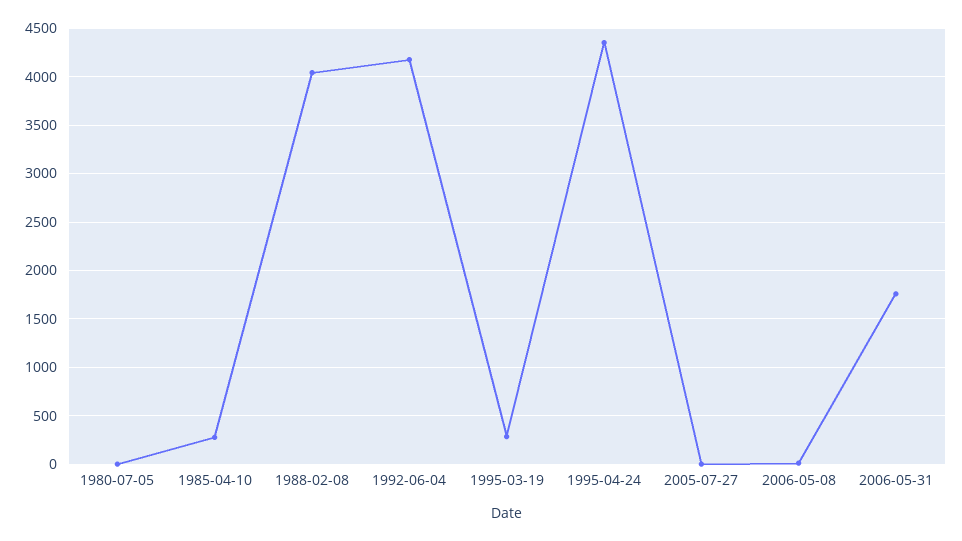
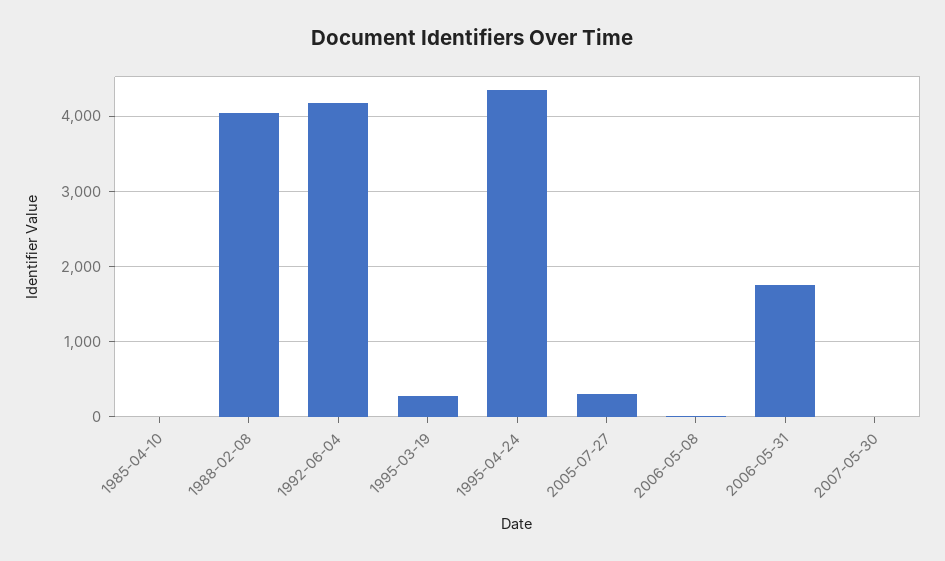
1980-07-05: 0 -> none
1985-04-10: 300 -> 0
2005-07-27: 0 -> 300
2007-05-30: none -> 0

